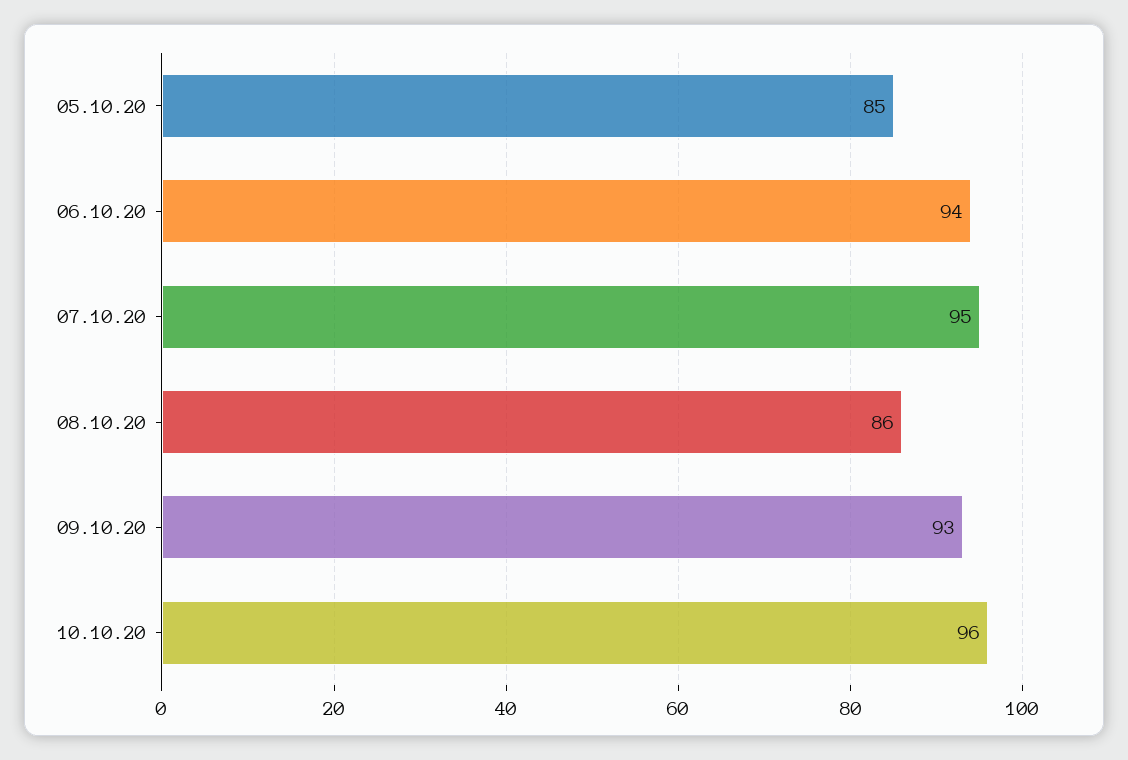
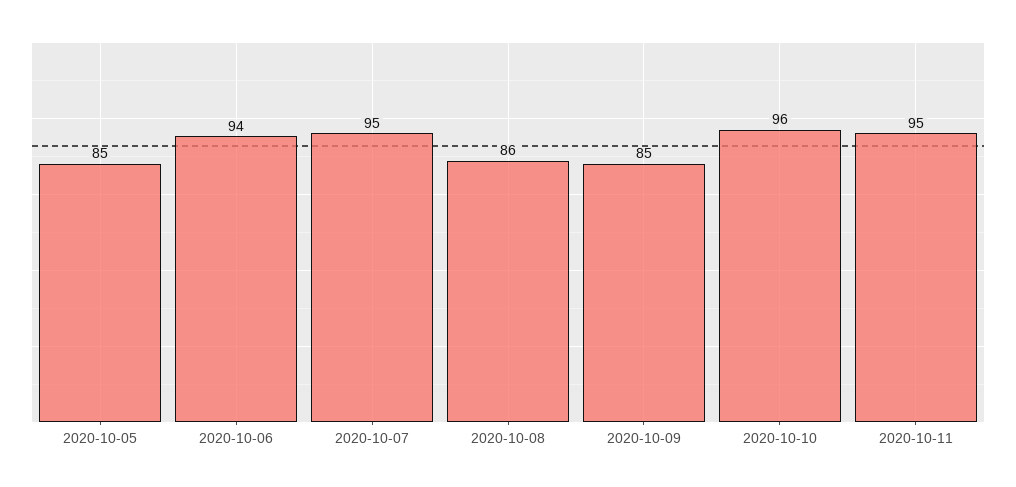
09.10.20: 93 -> 85
2020-10-11: none -> 95

